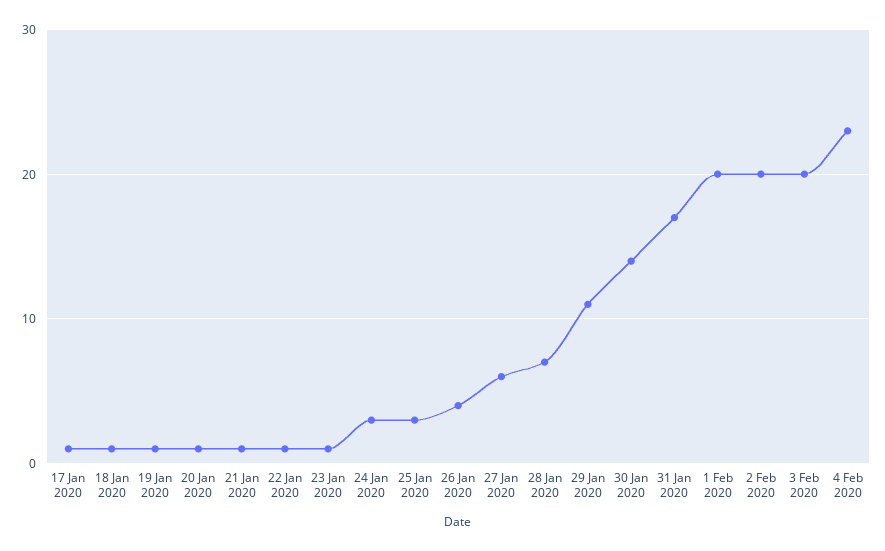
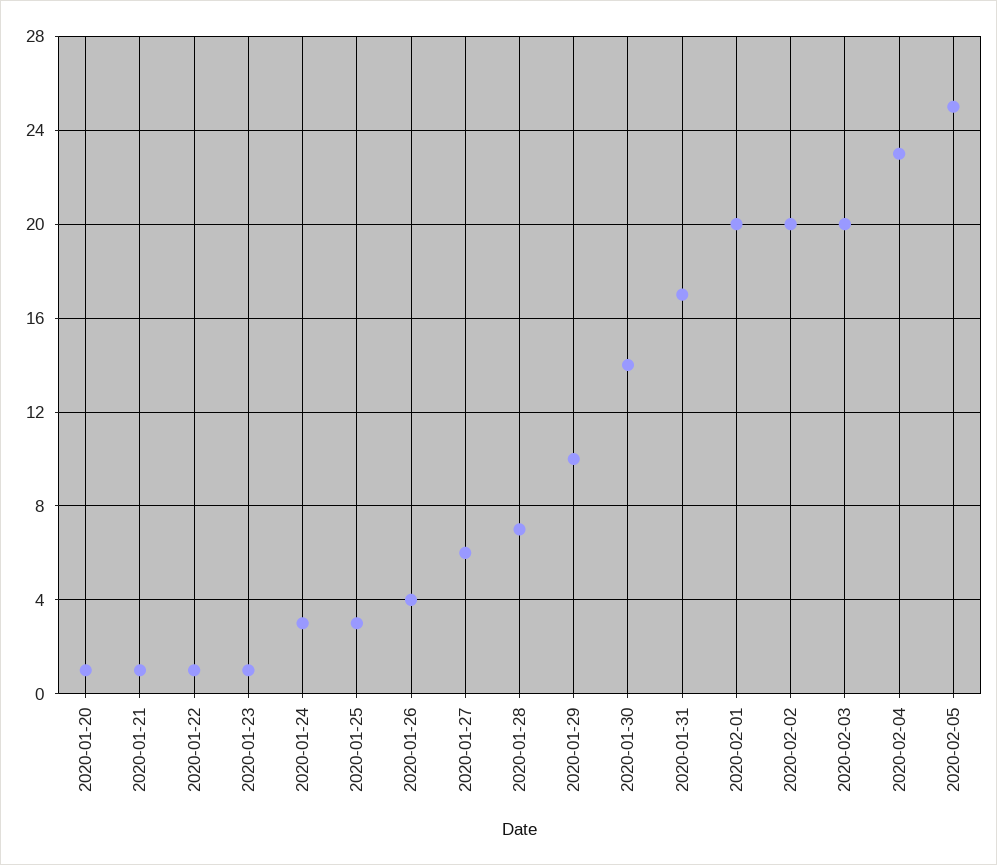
17 Jan 2020: 1 -> none
18 Jan 2020: 1 -> none
19 Jan 2020: 1 -> none
29 Jan 2020: 11 -> 10
2020-02-05: none -> 25

